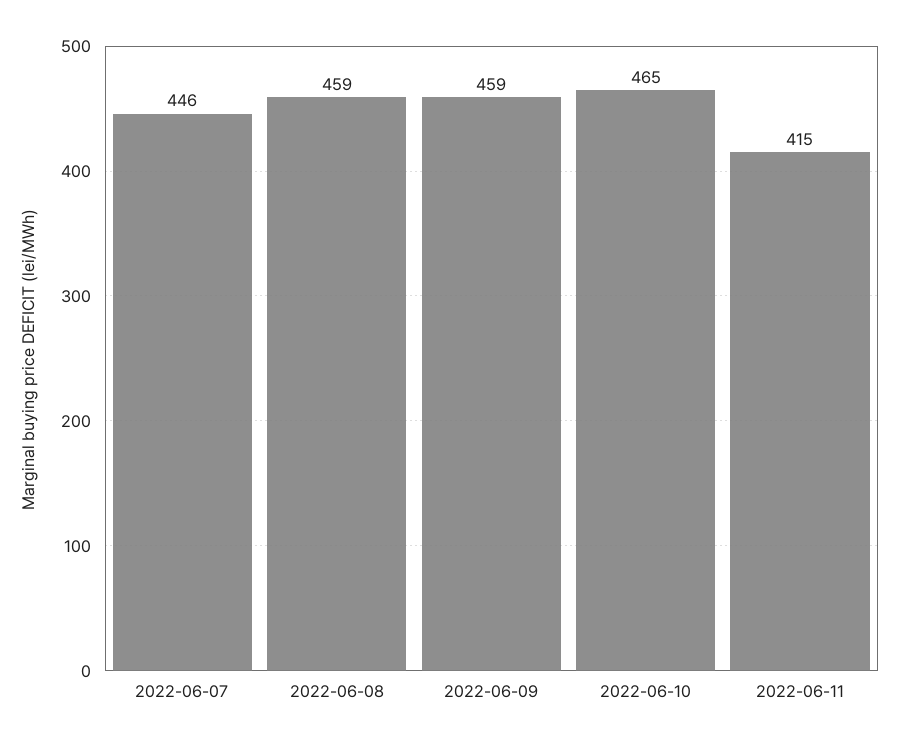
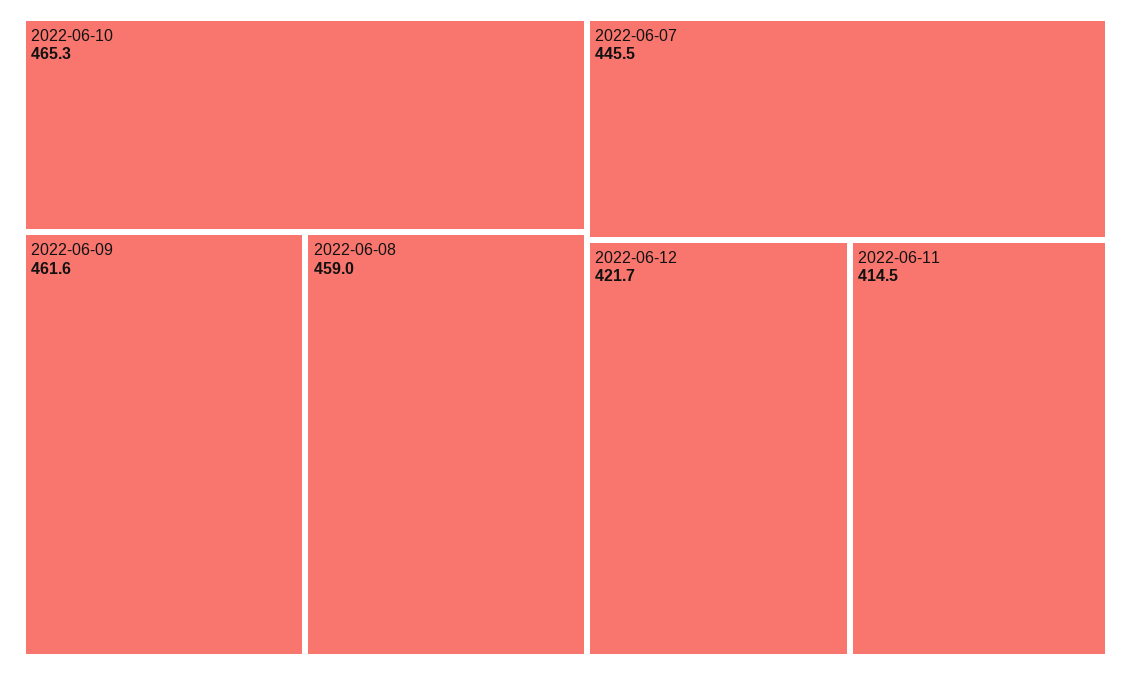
2022-06-09: 459 -> 461.6
2022-06-12: none -> 421.7

